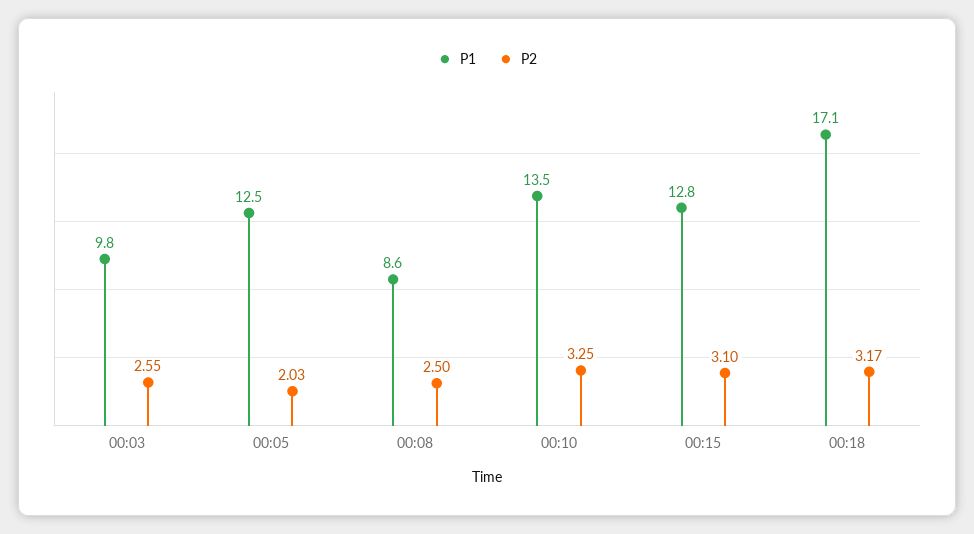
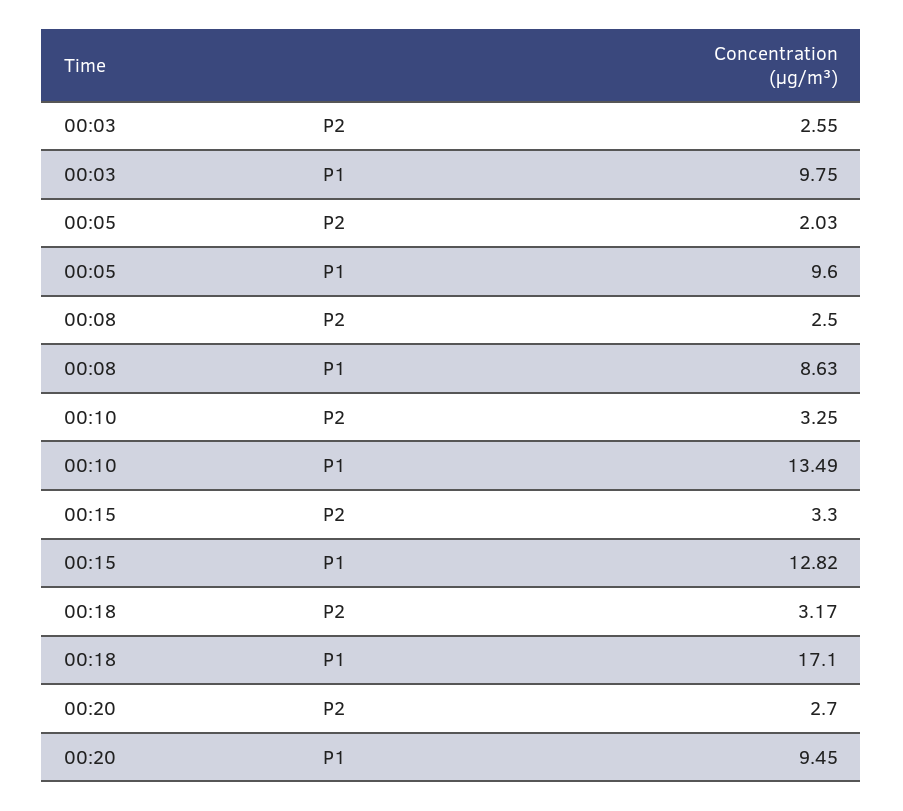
P1, 00:05: 12.5 -> 9.6
P2, 00:15: 3.1 -> 3.3
P2, 00:20: none -> 2.7
P1, 00:20: none -> 9.45

